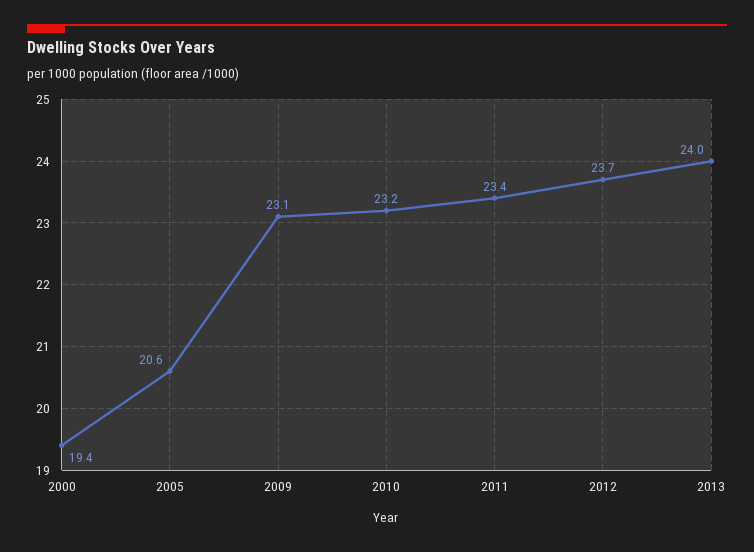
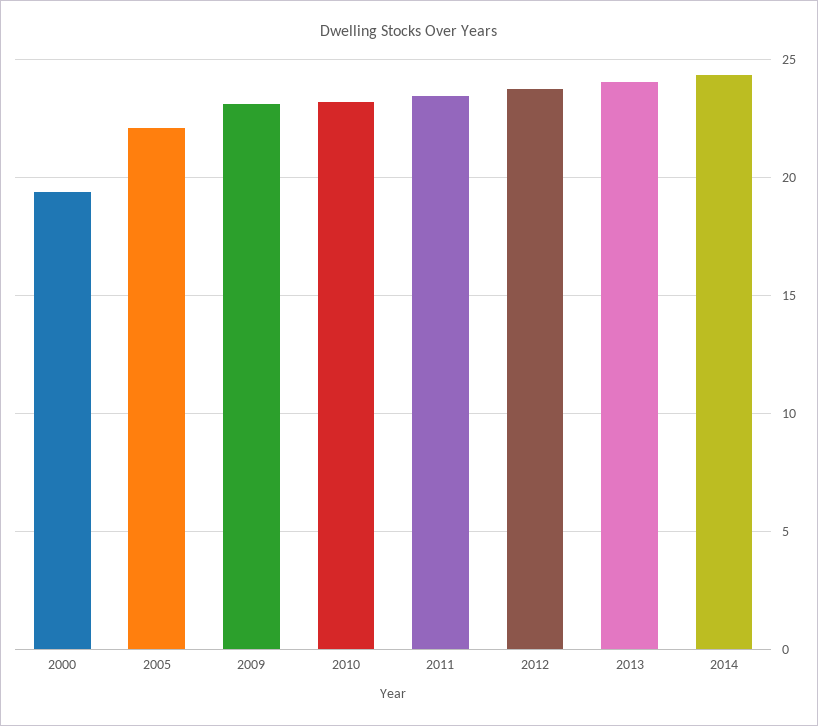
2005: 20.6 -> 22
2014: none -> 24.5

